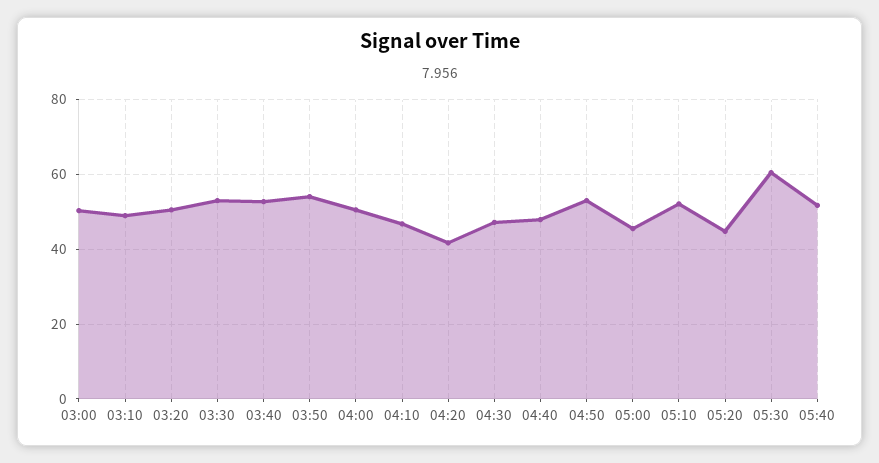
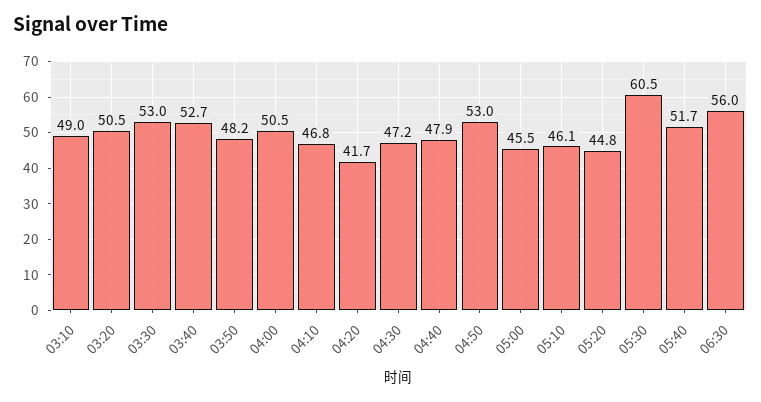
03:00: 50 -> none
03:50: 54 -> 48.2
05:10: 52 -> 46.1
06:30: none -> 56

